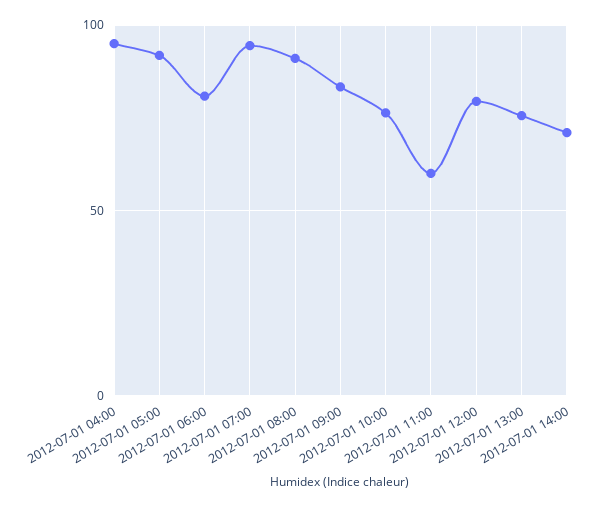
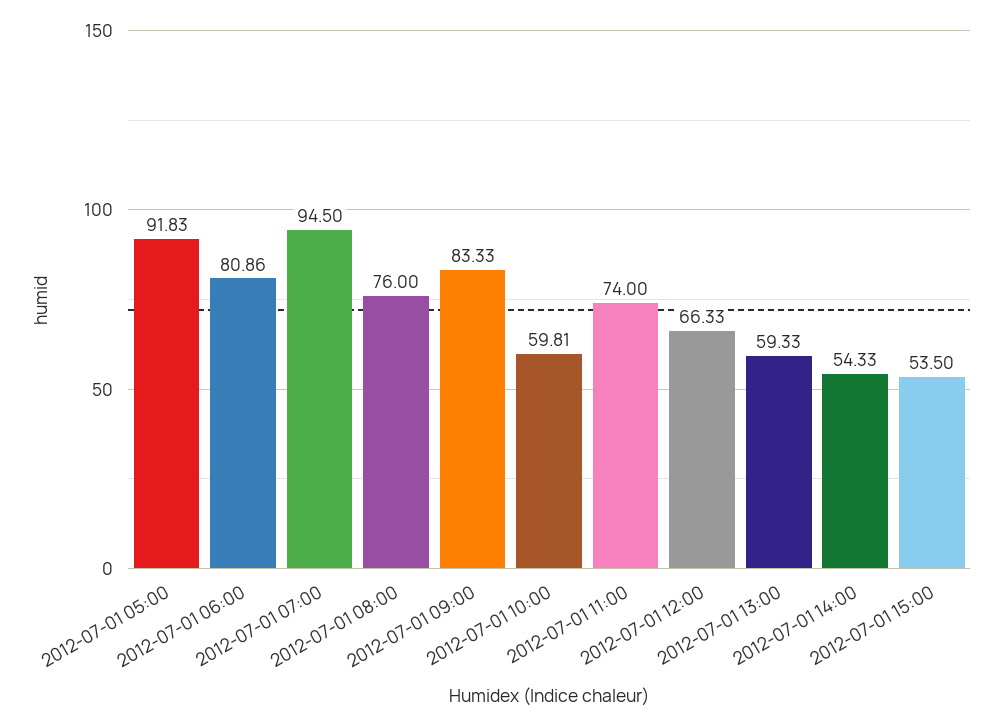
2012-07-01 04:00: 95 -> none
2012-07-01 08:00: 90 -> 76
2012-07-01 10:00: 75 -> 59.81
2012-07-01 11:00: 60 -> 74
2012-07-01 12:00: 80 -> 66.33
2012-07-01 13:00: 75 -> 59.33
2012-07-01 14:00: 70 -> 54.33
2012-07-01 15:00: none -> 53.5

